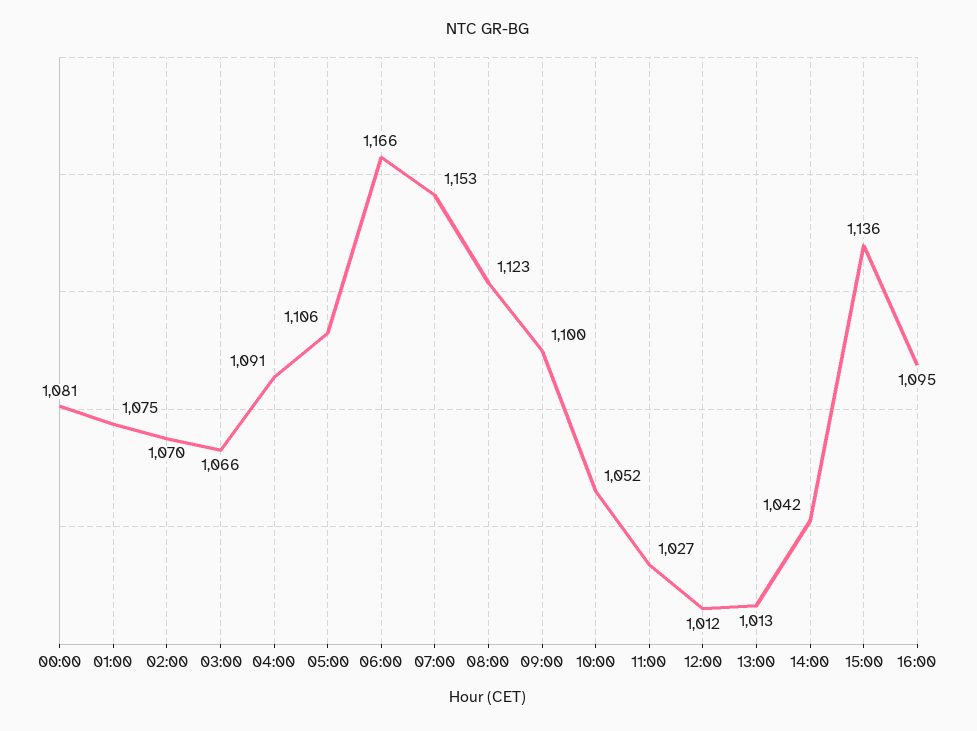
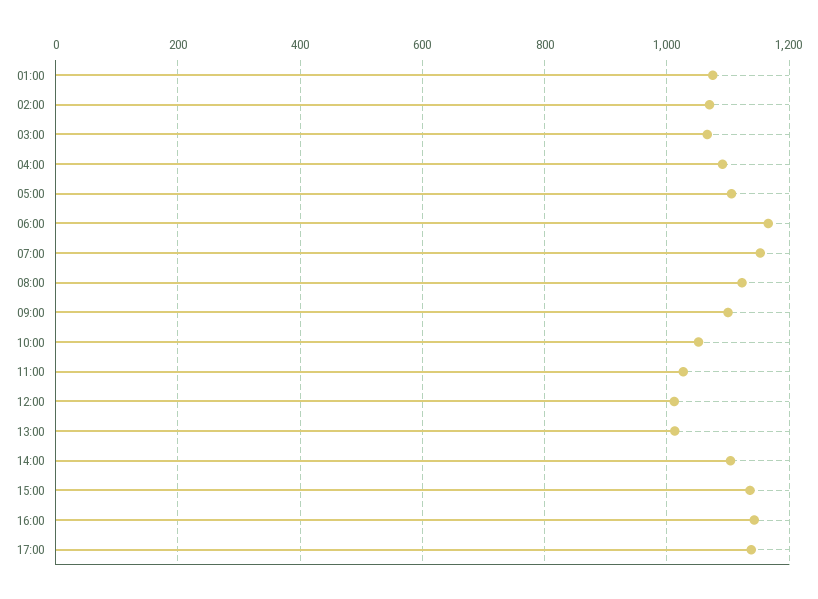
00:00: 1081 -> none
14:00: 1042 -> 1100
16:00: 1095 -> 1140
17:00: none -> 1140

